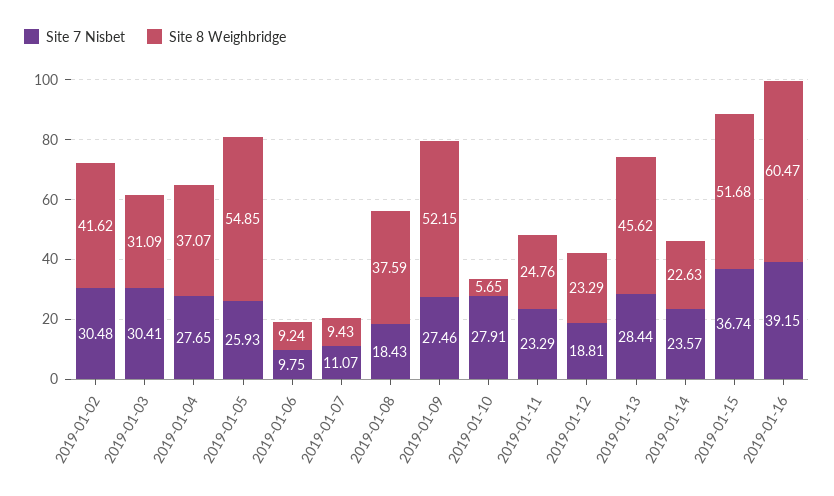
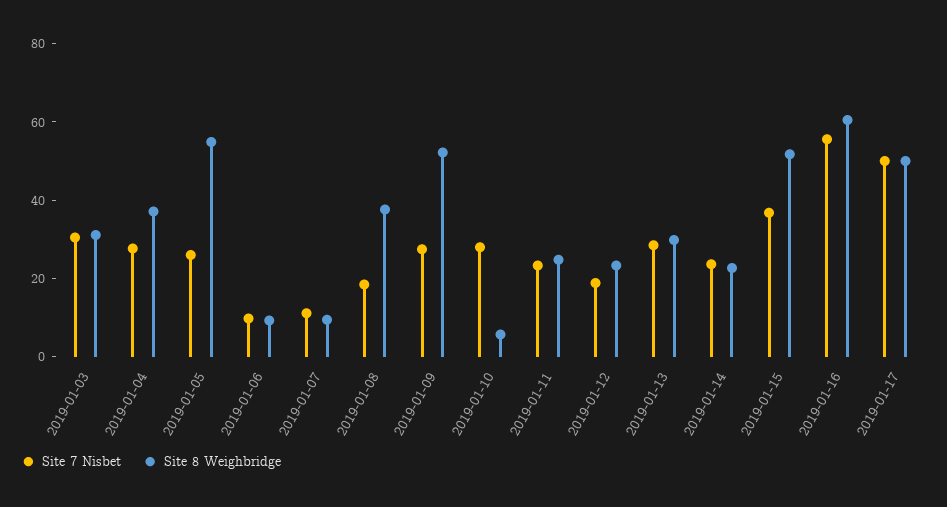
Site 7 Nisbet, 2019-01-02: 30.48 -> none
Site 8 Weighbridge, 2019-01-02: 41.62 -> none
Site 8 Weighbridge, 2019-01-13: 45.62 -> 30
Site 7 Nisbet, 2019-01-16: 39.15 -> 55
Site 7 Nisbet, 2019-01-17: none -> 50
Site 8 Weighbridge, 2019-01-17: none -> 50

